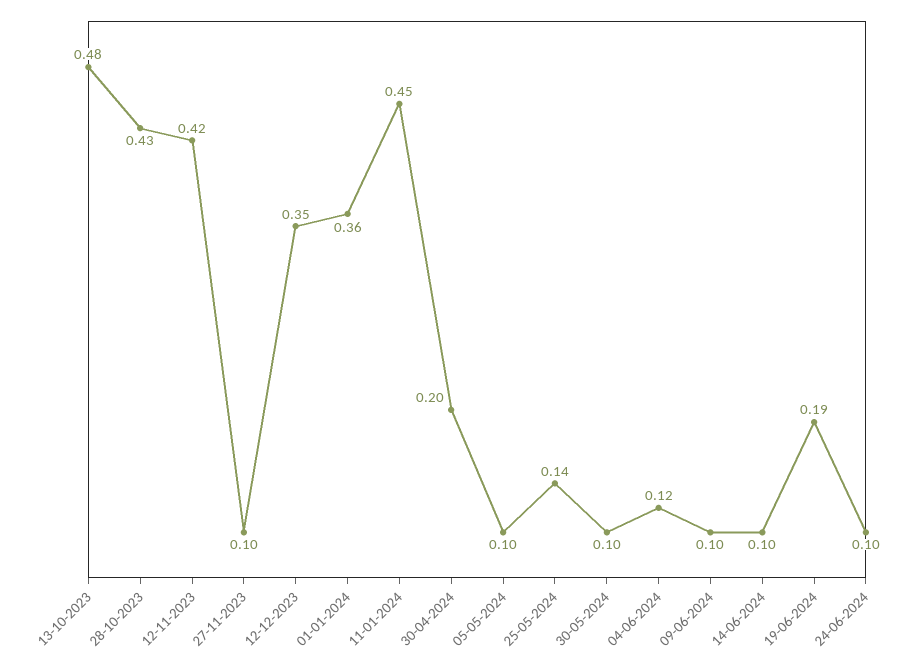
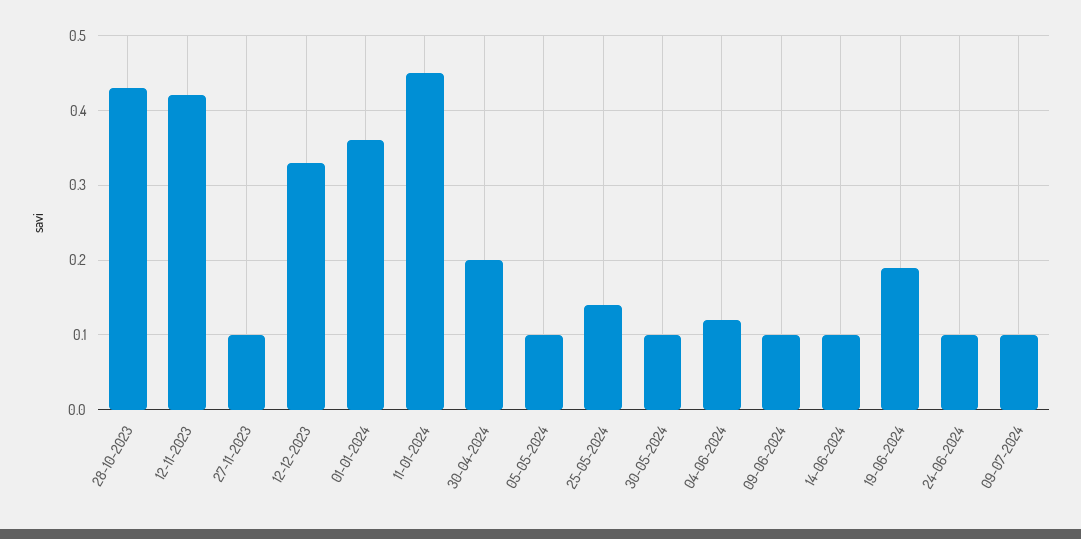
13-10-2023: 0.48 -> none
12-12-2023: 0.35 -> 0.33
09-07-2024: none -> 0.1

